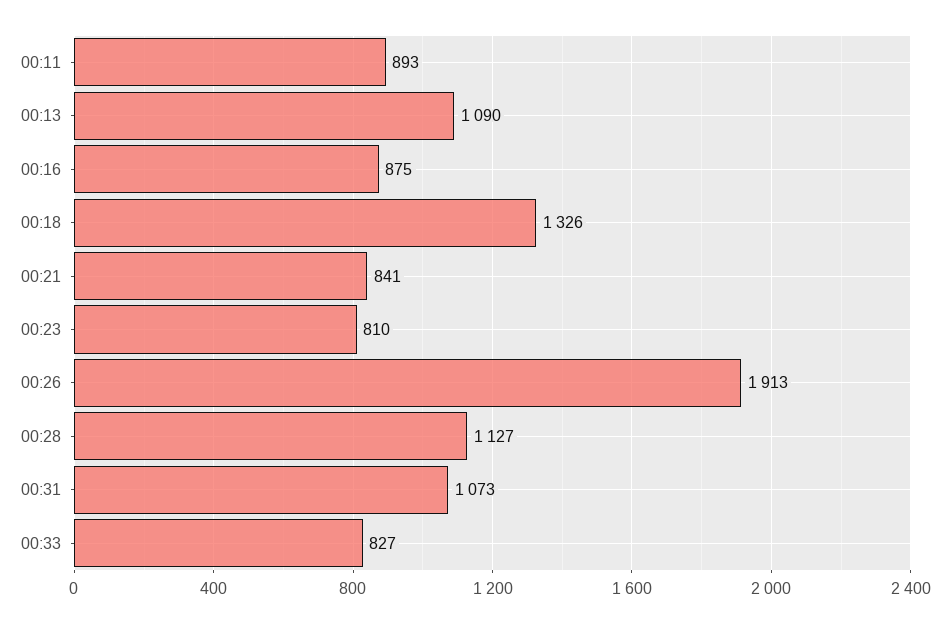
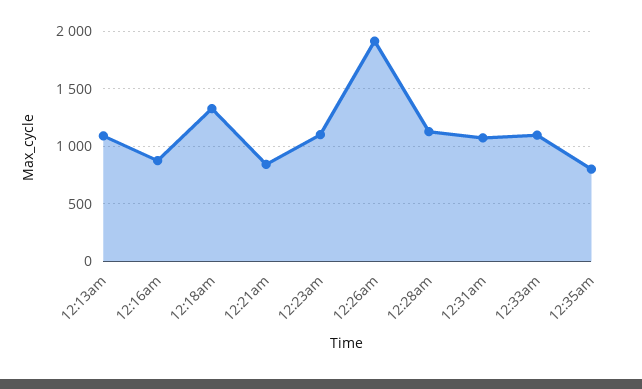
00:11: 893 -> none
00:23: 810 -> 1100
00:33: 827 -> 1100
12:35am: none -> 800

